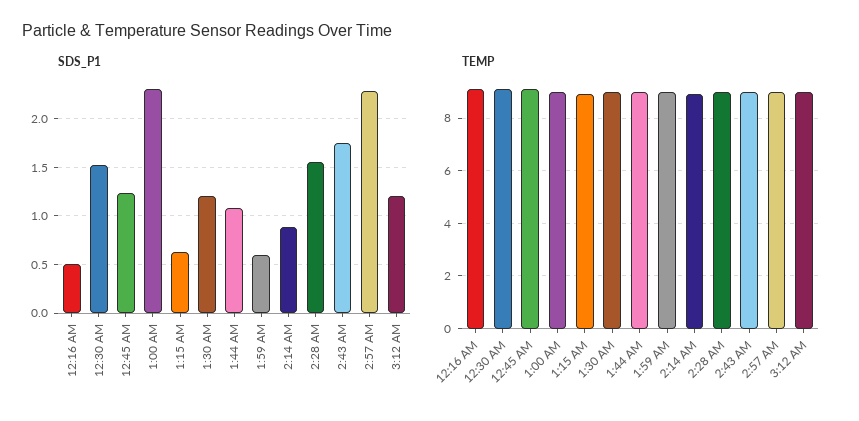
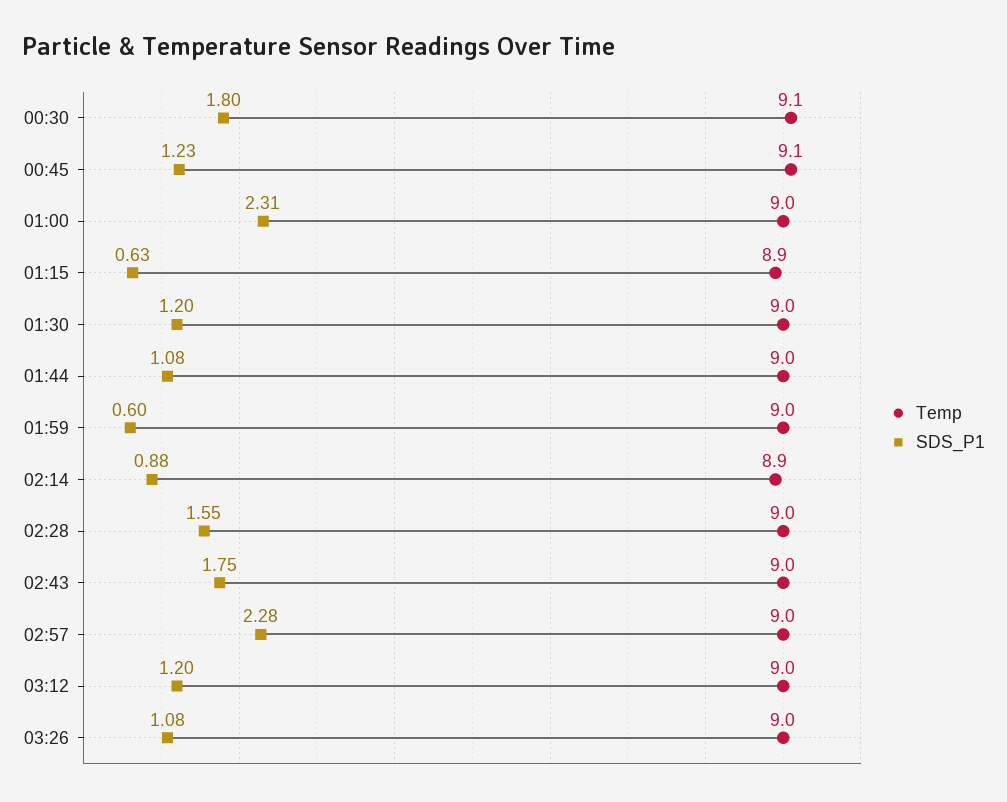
SDS_P1, 12:16 AM: 0.5 -> none
SDS_P1, 12:30 AM: 1.5 -> 1.8
TEMP, 12:16 AM: 9 -> none
TEMP, 03:26: none -> 9
SDS_P1, 03:26: none -> 1.08

